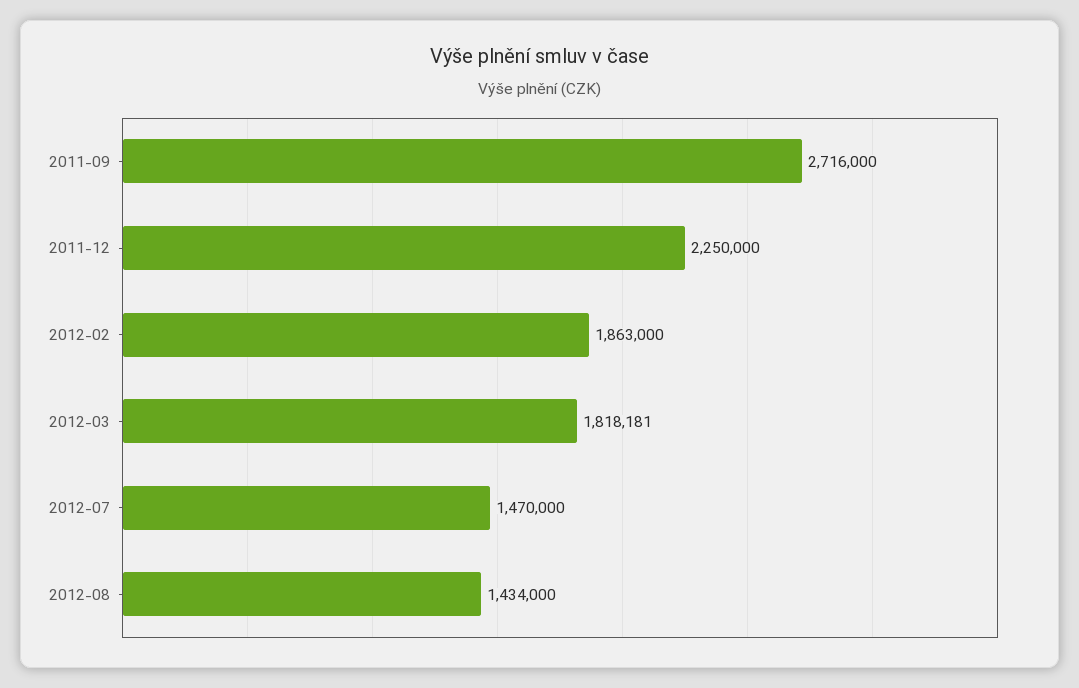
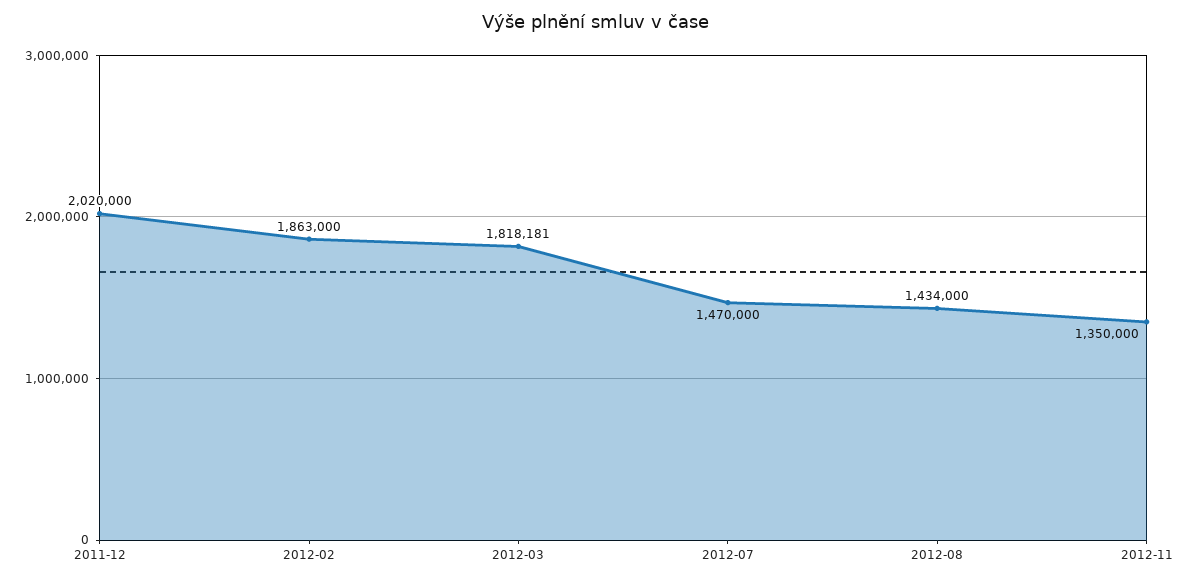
2011-09: 2716000 -> none
2011-12: 2250000 -> 2020000
2012-11: none -> 1350000

